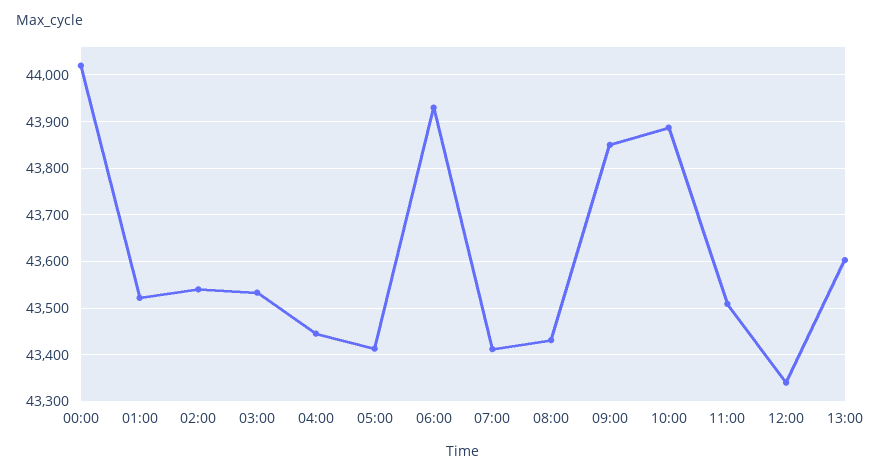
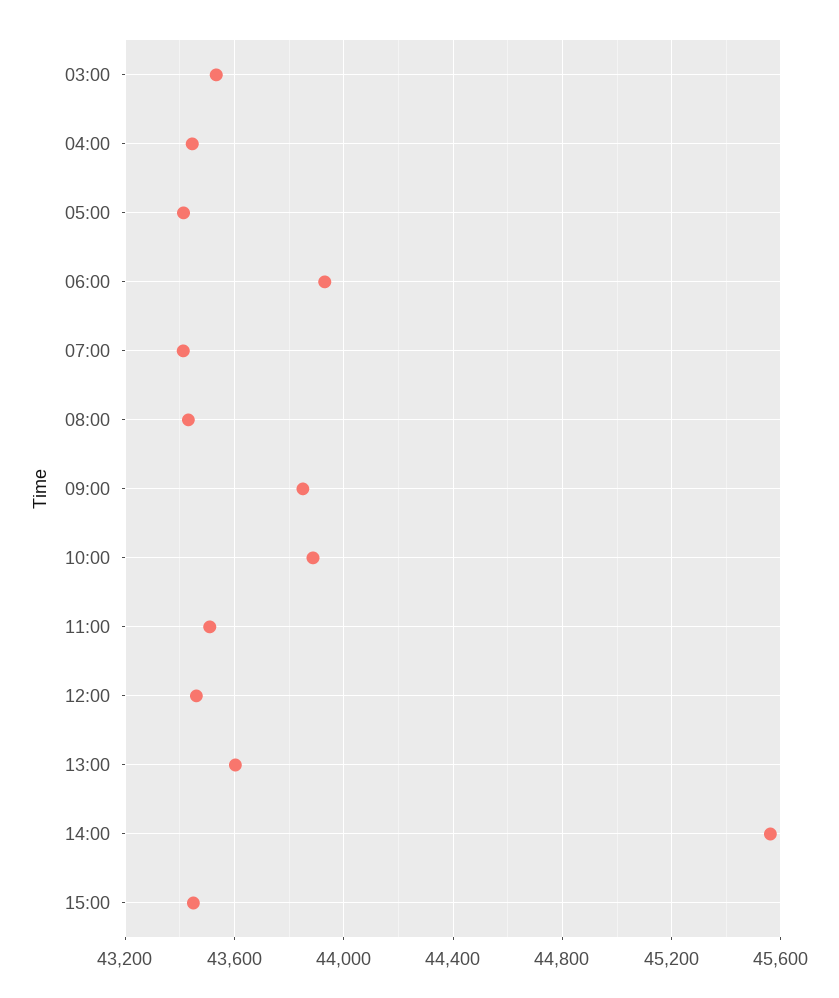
00:00: 44020 -> none
01:00: 43520 -> none
02:00: 43540 -> none
12:00: 43340 -> 43450
14:00: none -> 45550
15:00: none -> 43450

